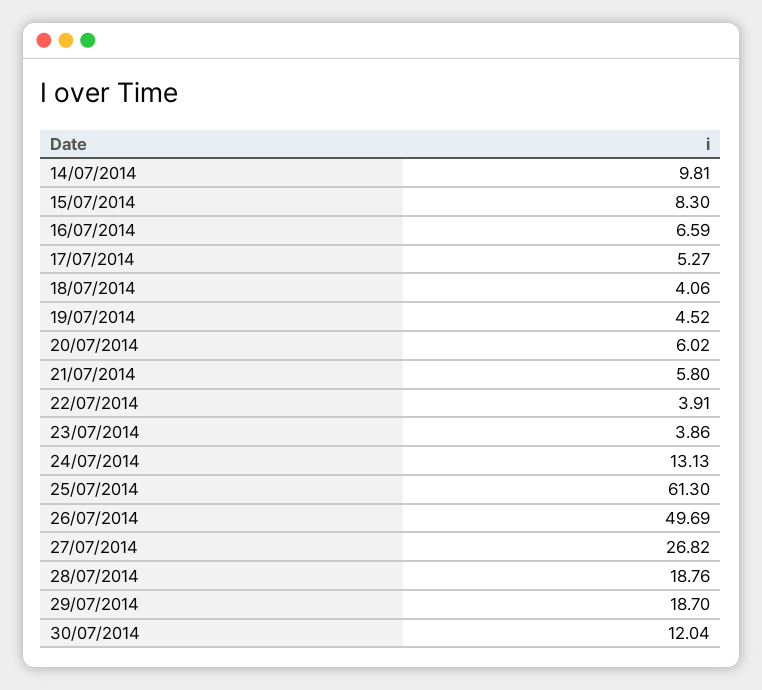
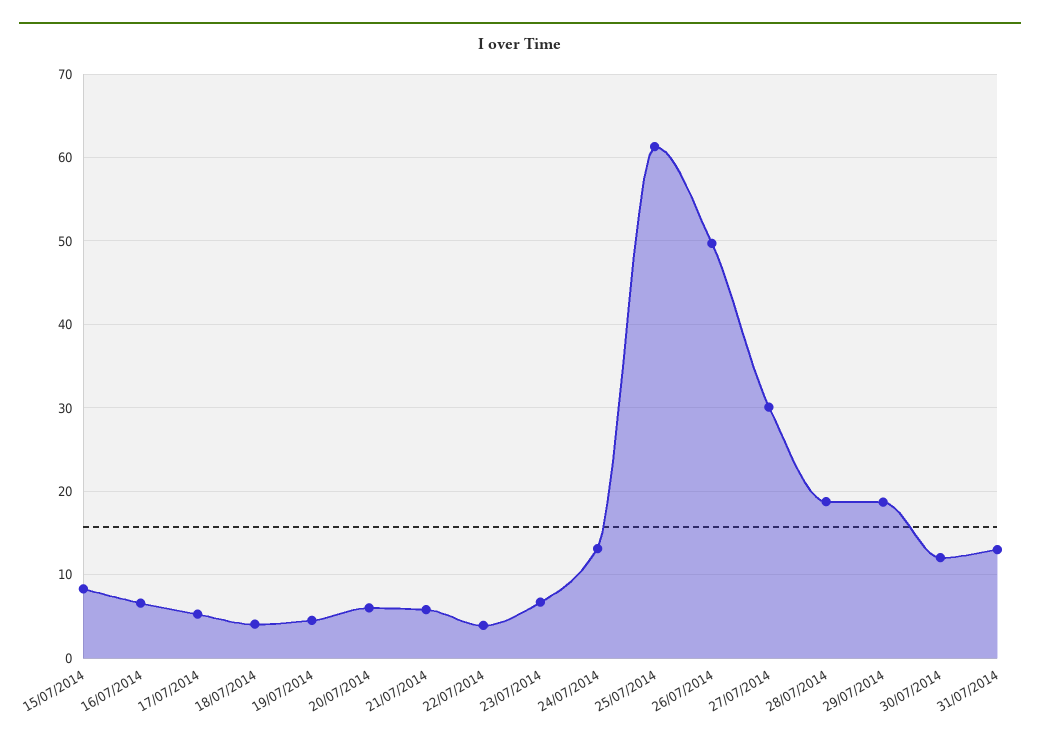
14/07/2014: 9.81 -> none
23/07/2014: 3.86 -> 7
27/07/2014: 26.82 -> 30
31/07/2014: none -> 13

